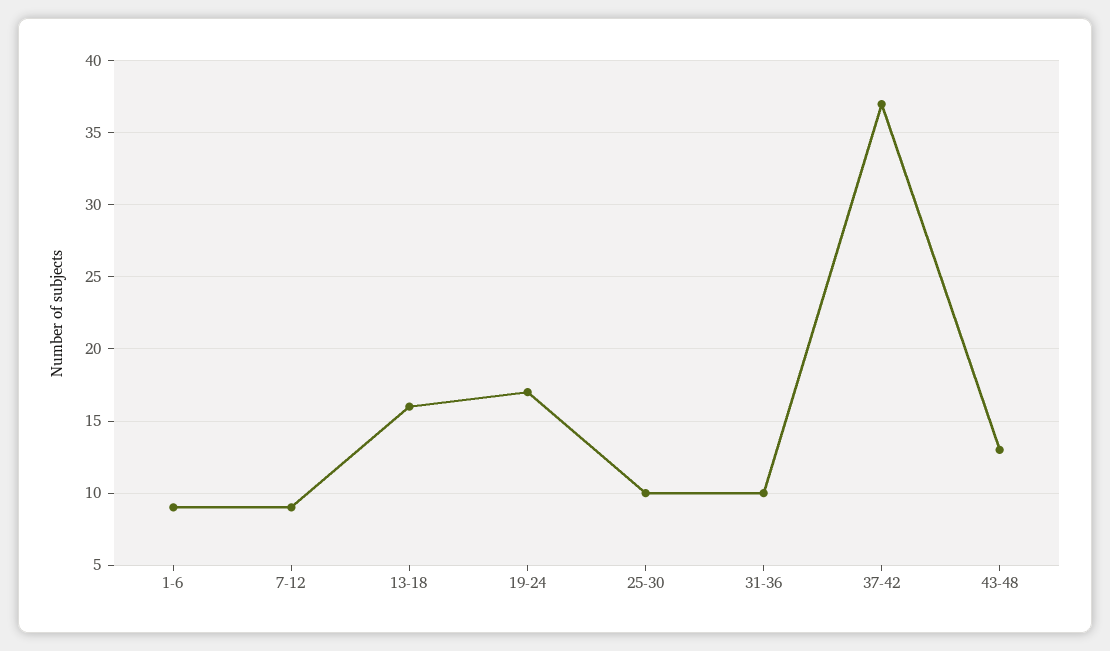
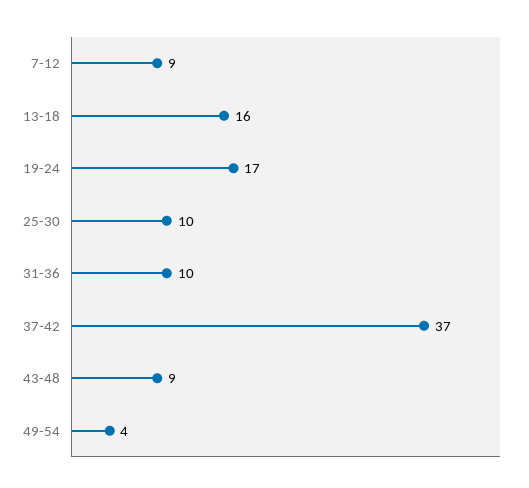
1-6: 9 -> none
43-48: 13 -> 9
49-54: none -> 4

